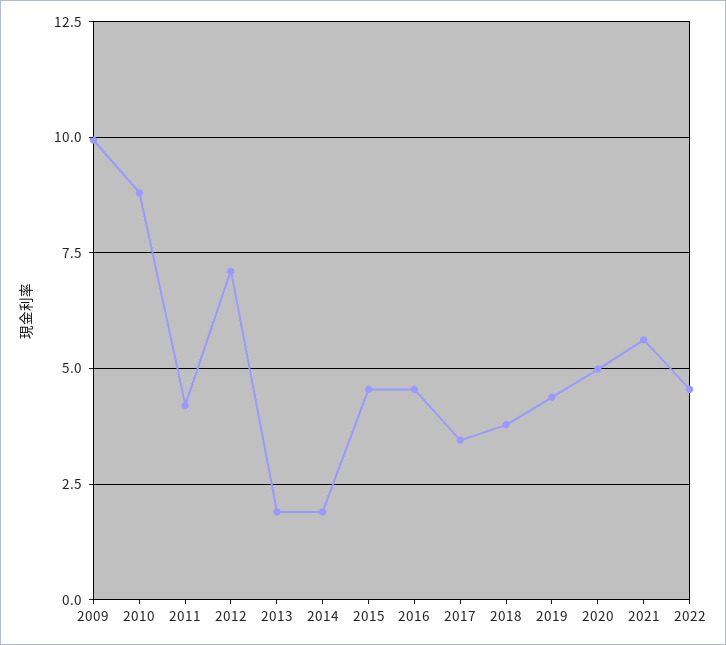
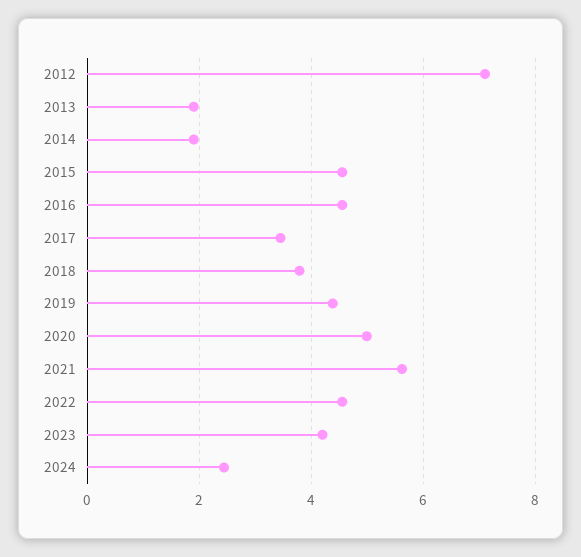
2009: 10 -> none
2010: 8.75 -> none
2011: 4.25 -> none
2023: none -> 4.2
2024: none -> 2.4

